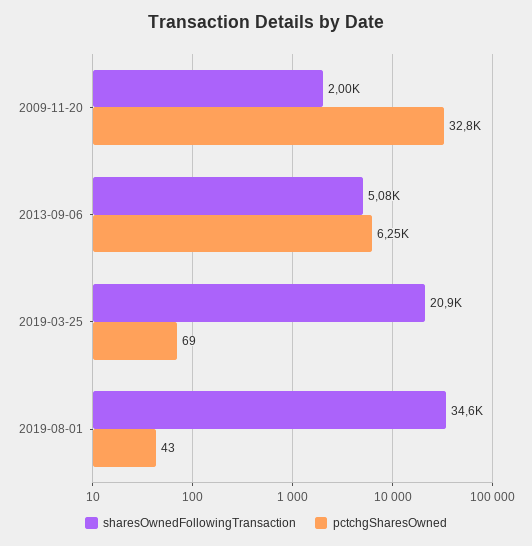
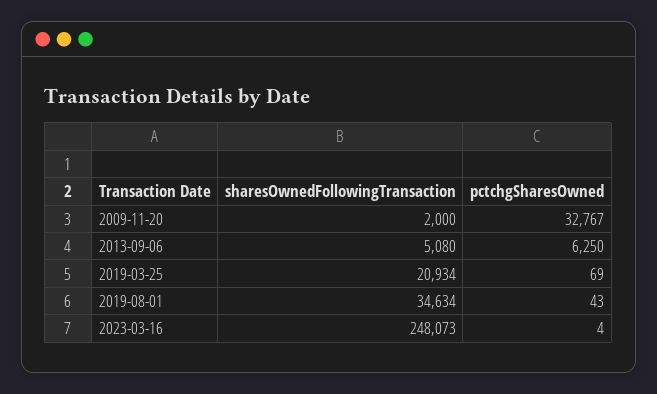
sharesOwnedFollowingTransaction, 2023-03-16: none -> 248073
pctchgSharesOwned, 2023-03-16: none -> 4

